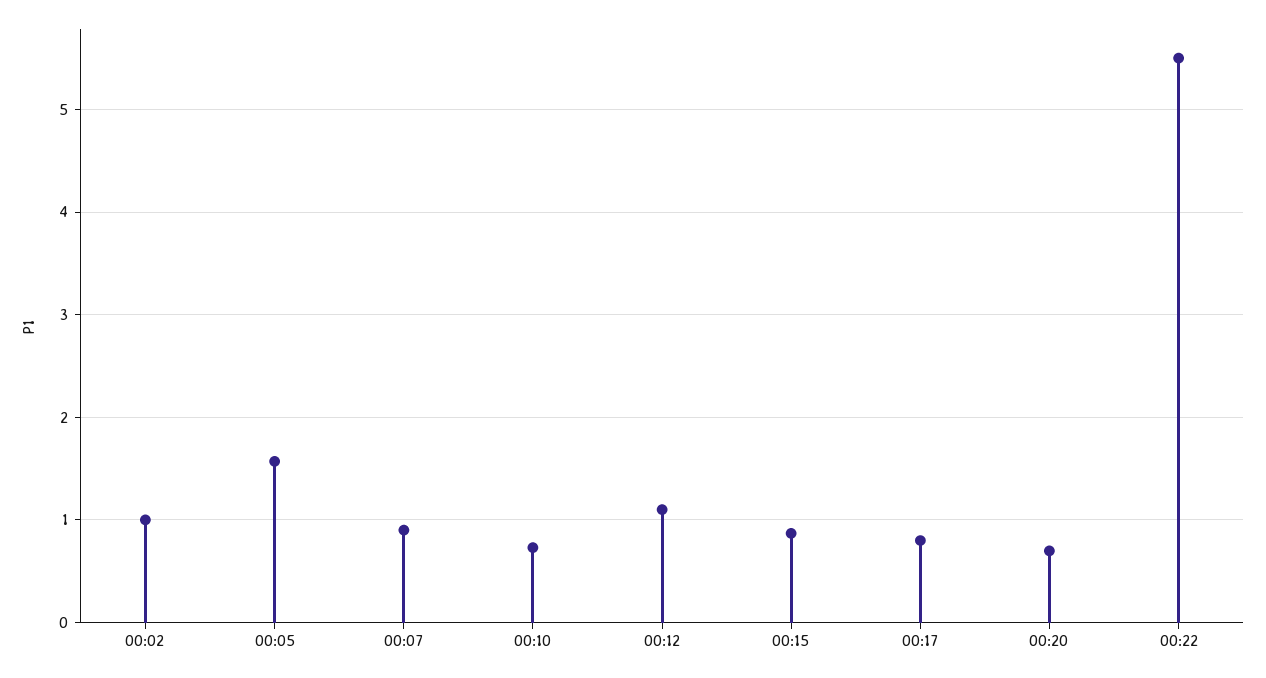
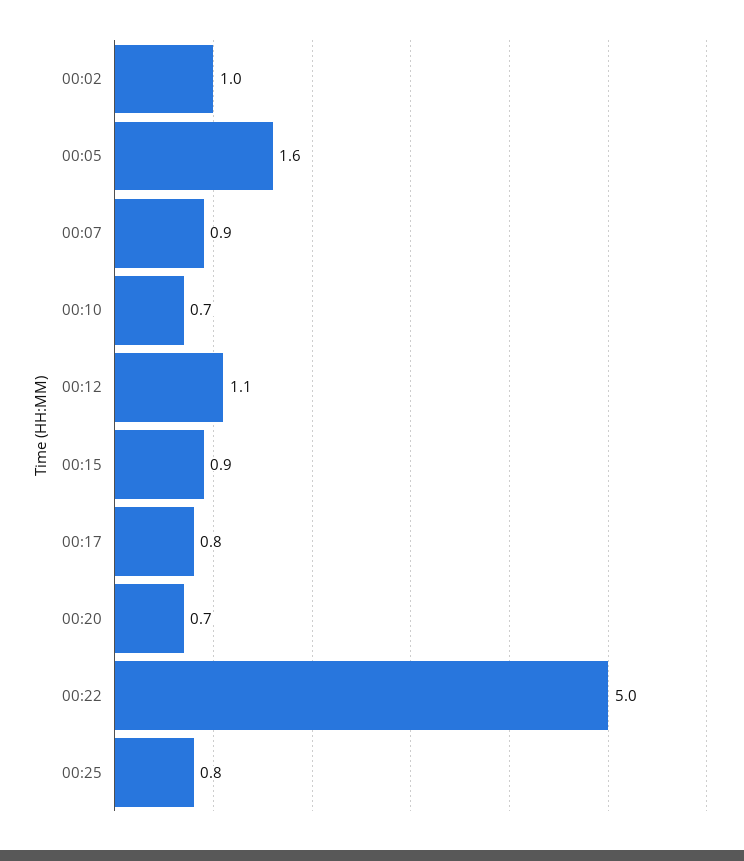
00:22: 5.5 -> 5
00:25: none -> 0.8

